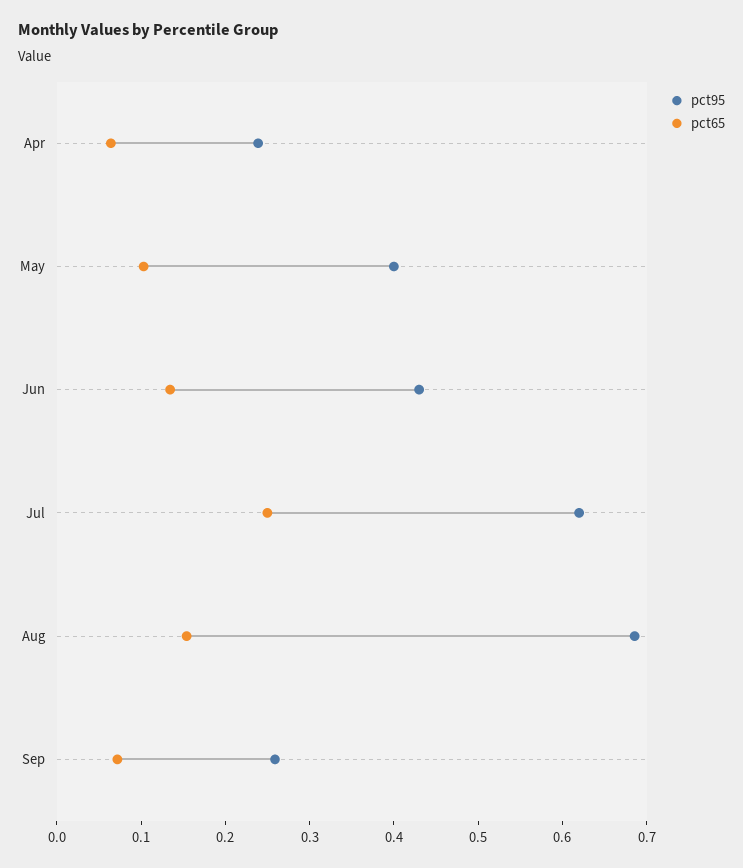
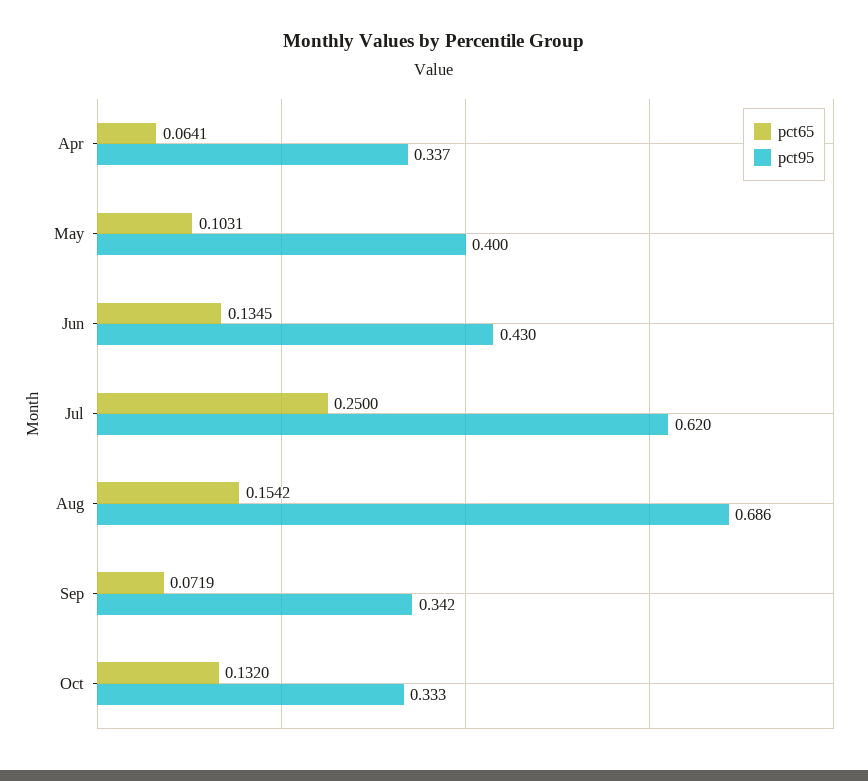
pct95, Apr: 0.24 -> 0.337
pct95, Sep: 0.26 -> 0.342
pct65, Oct: none -> 0.132
pct95, Oct: none -> 0.333

